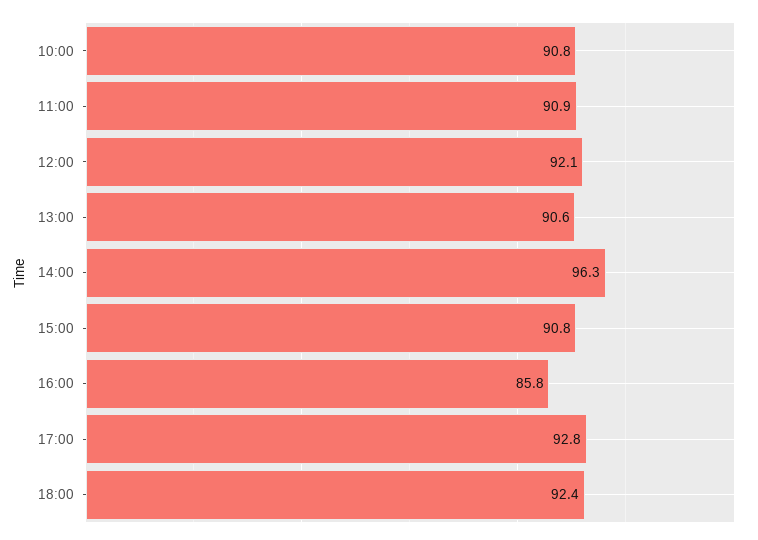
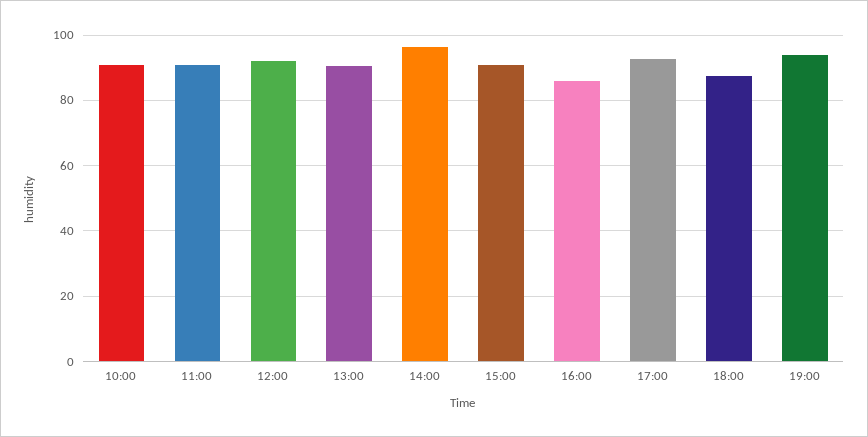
18:00: 92.4 -> 88
19:00: none -> 94

